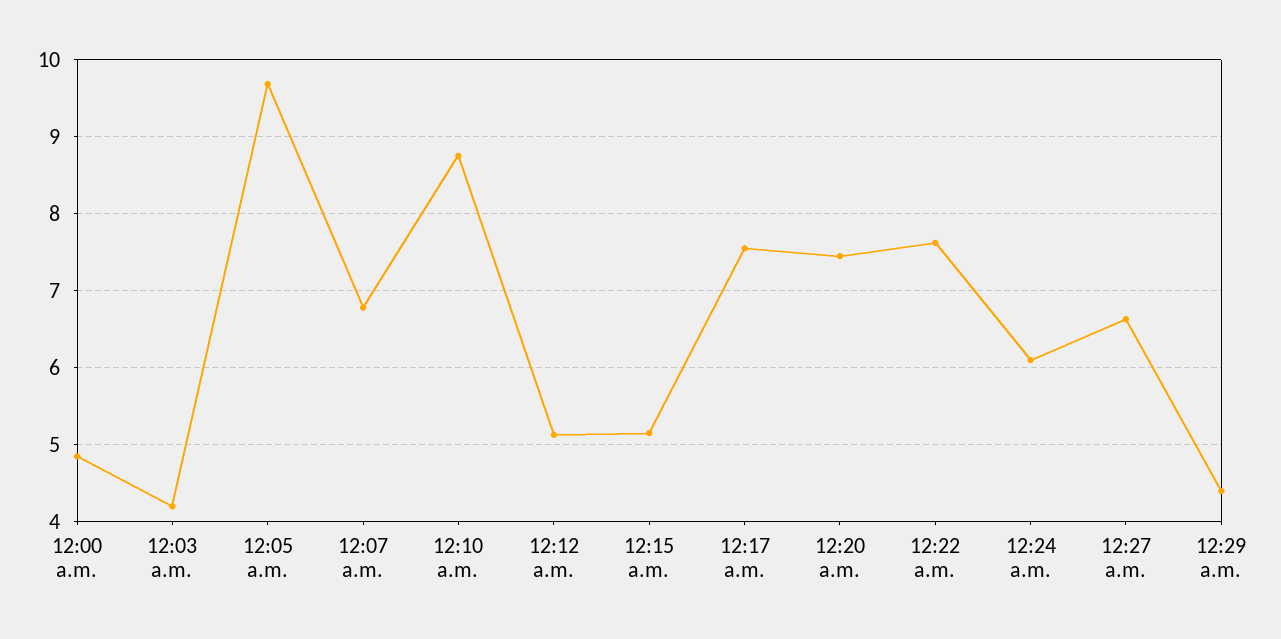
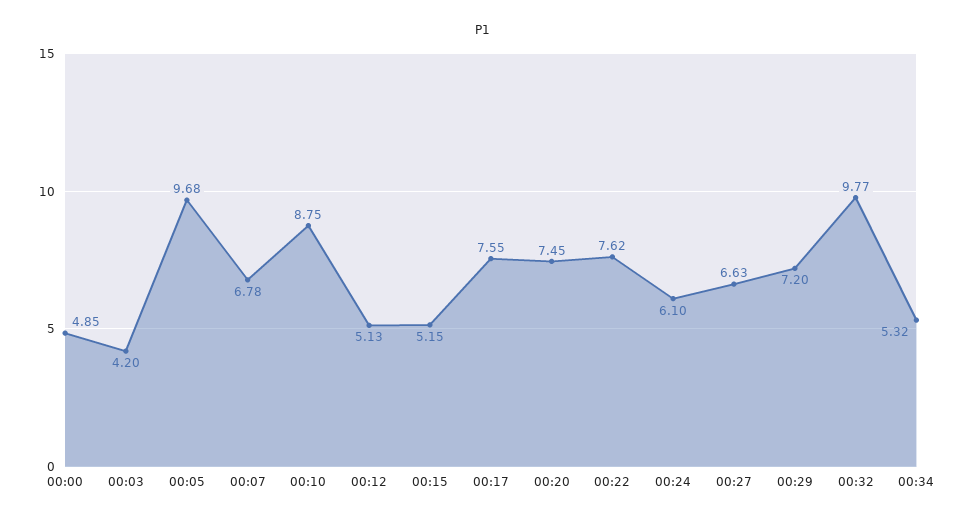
12:29 a.m.: 4.4 -> 7.2
00:32: none -> 9.77
00:34: none -> 5.32

